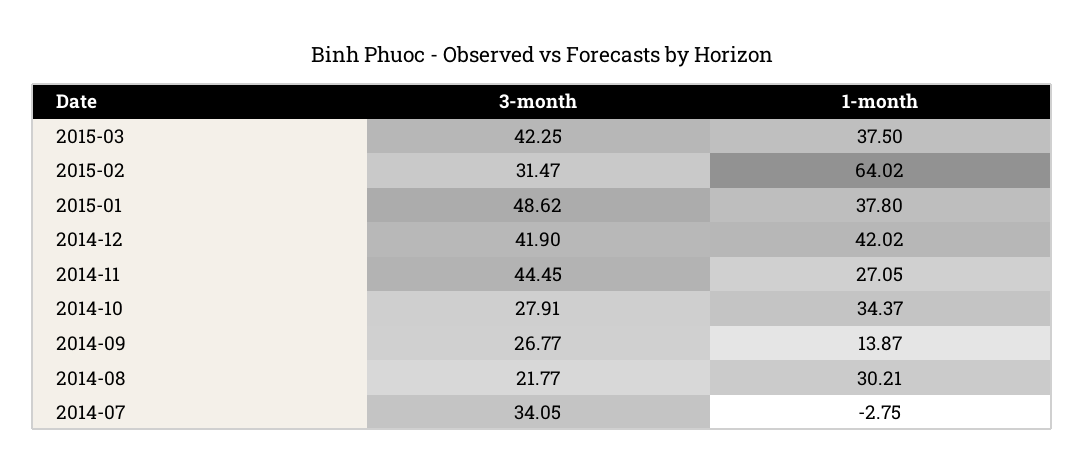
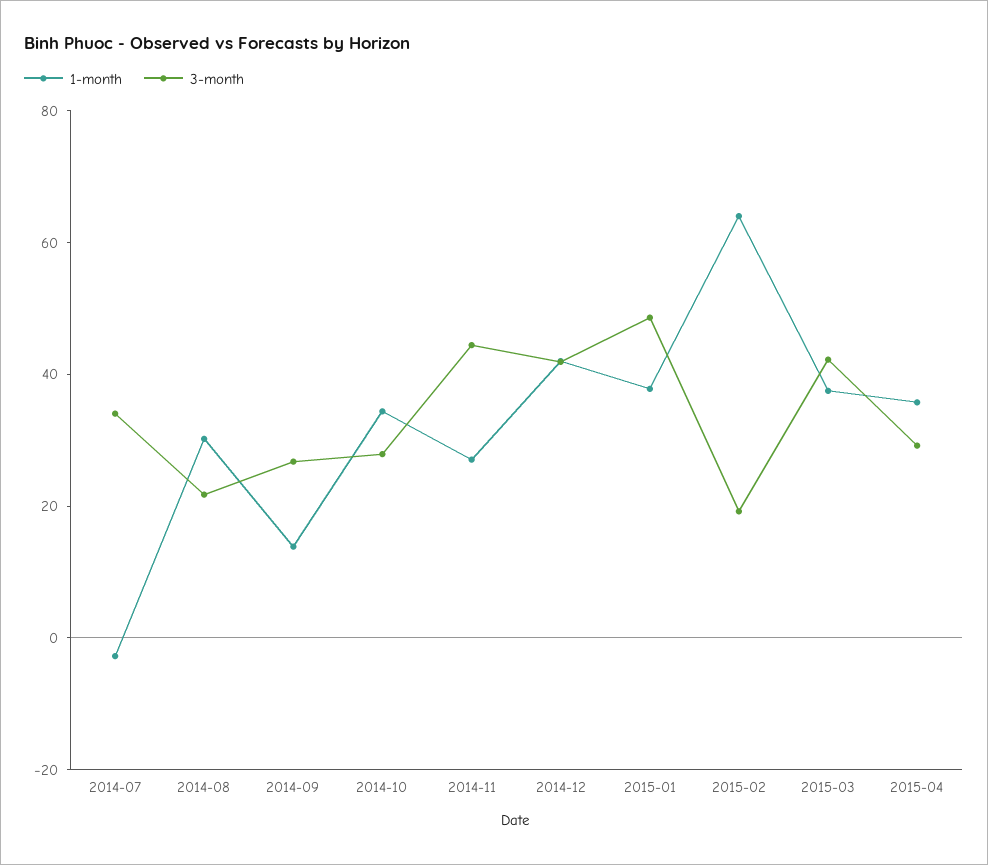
3-month, 2015-02: 31.47 -> 20
1-month, 2015-04: none -> 35
3-month, 2015-04: none -> 30

